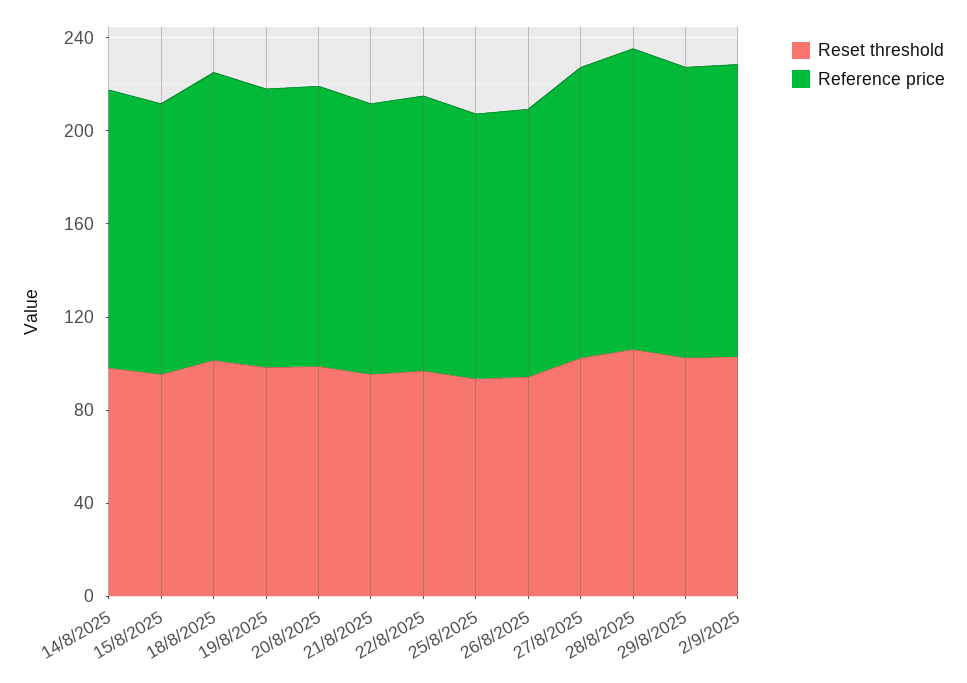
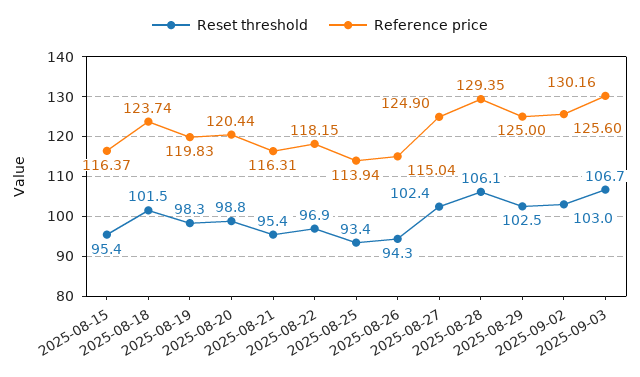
Reset threshold, 14/8/2025: 100 -> none
Reference price, 14/8/2025: 120 -> none
Reset threshold, 2025-09-03: none -> 106.7
Reference price, 2025-09-03: none -> 130.16

